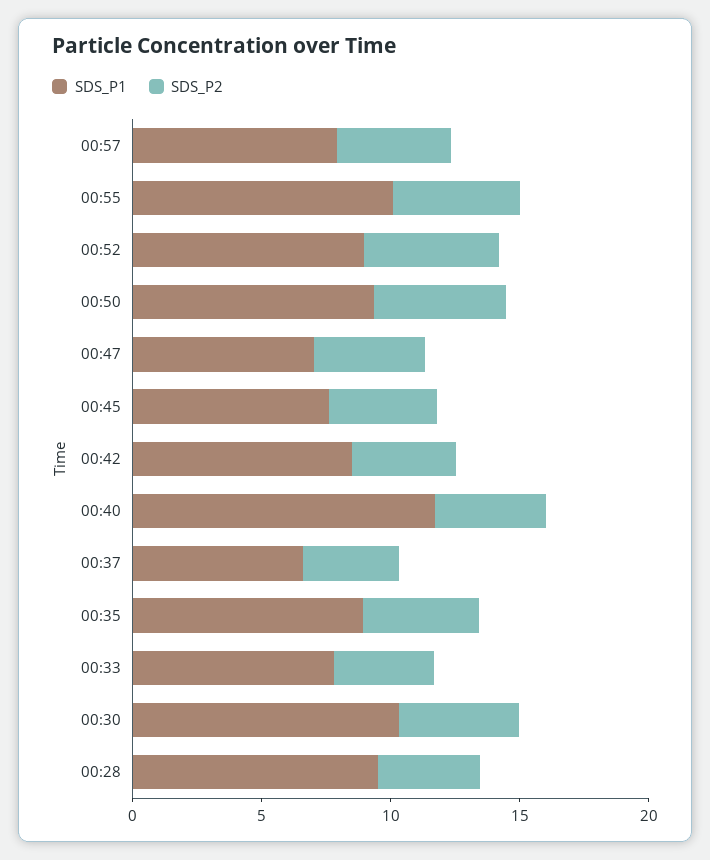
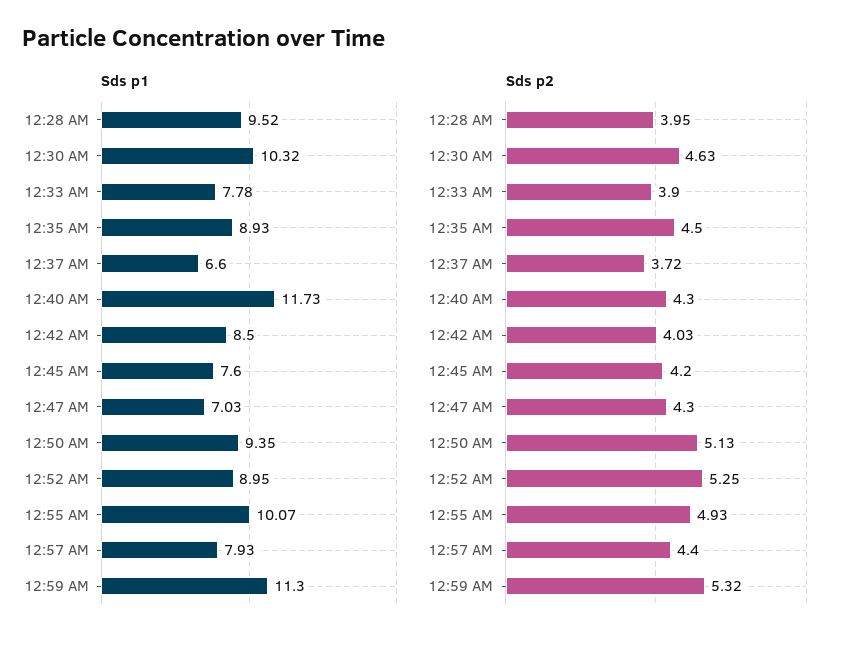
SDS_P1, 12:59 AM: none -> 11.3
SDS_P2, 12:59 AM: none -> 5.32

